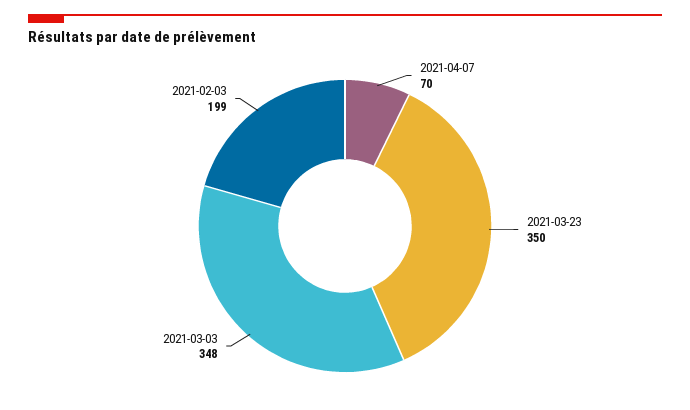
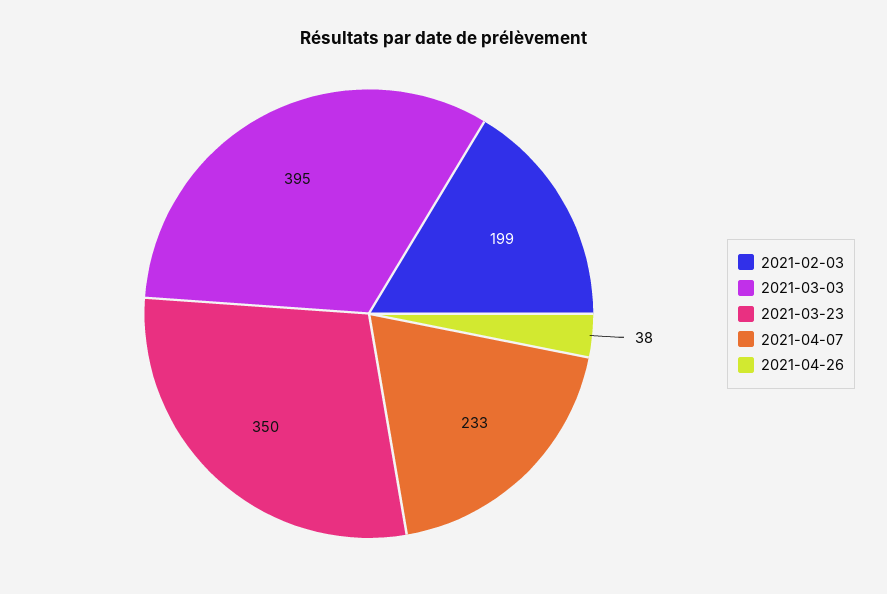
2021-04-07: 70 -> 233
2021-03-03: 348 -> 395
2021-04-26: none -> 38

